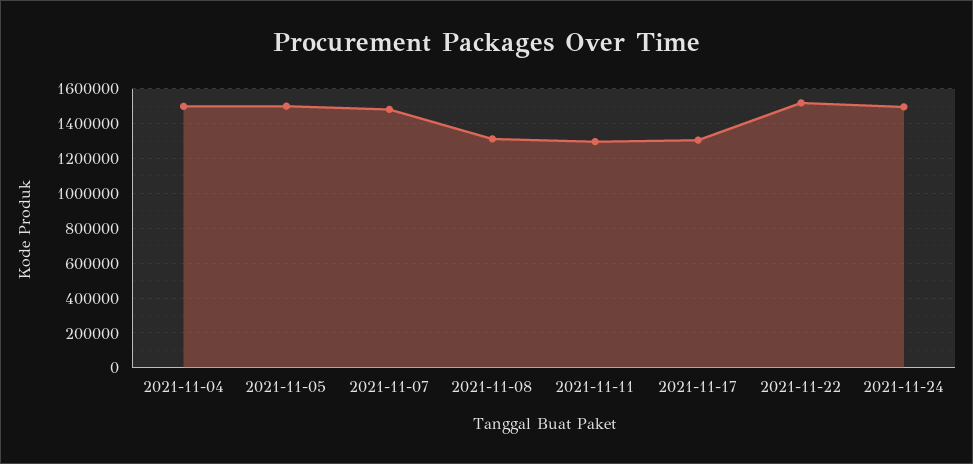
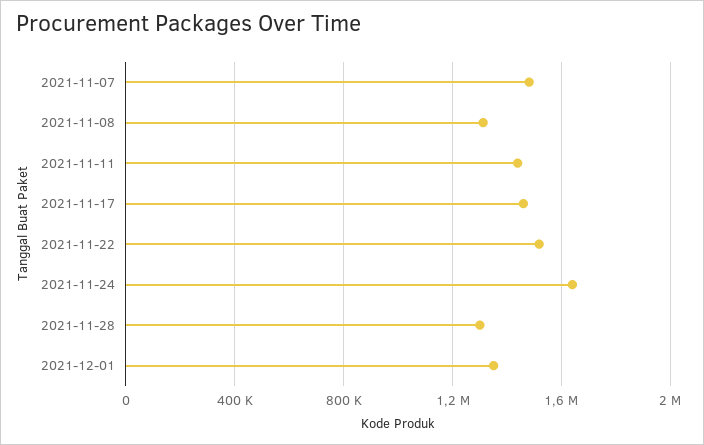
2021-11-04: 1500000 -> none
2021-11-05: 1500000 -> none
2021-11-11: 1300000 -> 1450000
2021-11-17: 1300000 -> 1450000
2021-11-24: 1500000 -> 1650000
2021-11-28: none -> 1300000
2021-12-01: none -> 1350000

